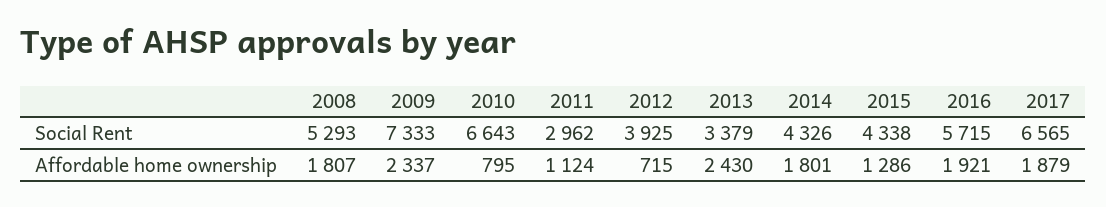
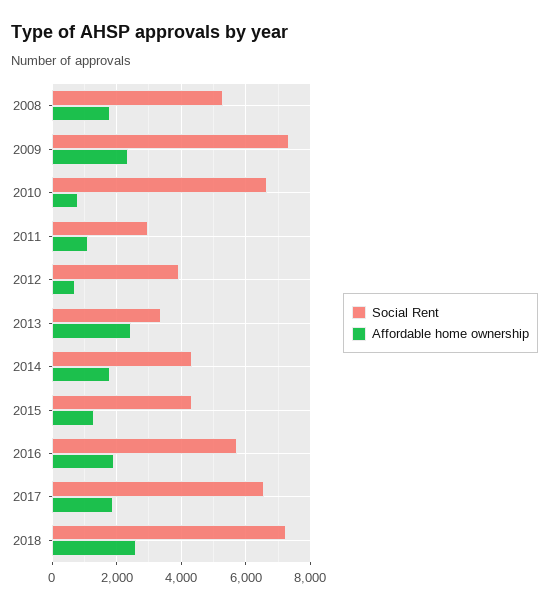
Social Rent, 2018: none -> 7200
Affordable home ownership, 2018: none -> 2600

